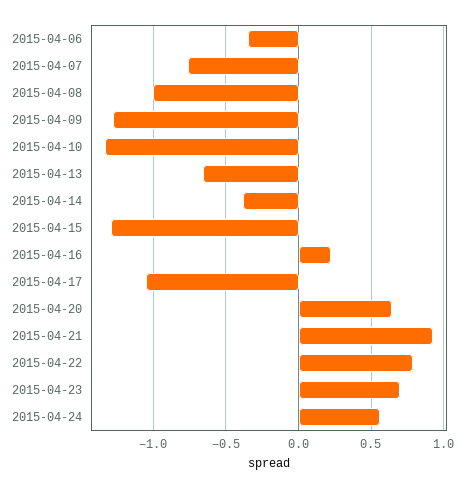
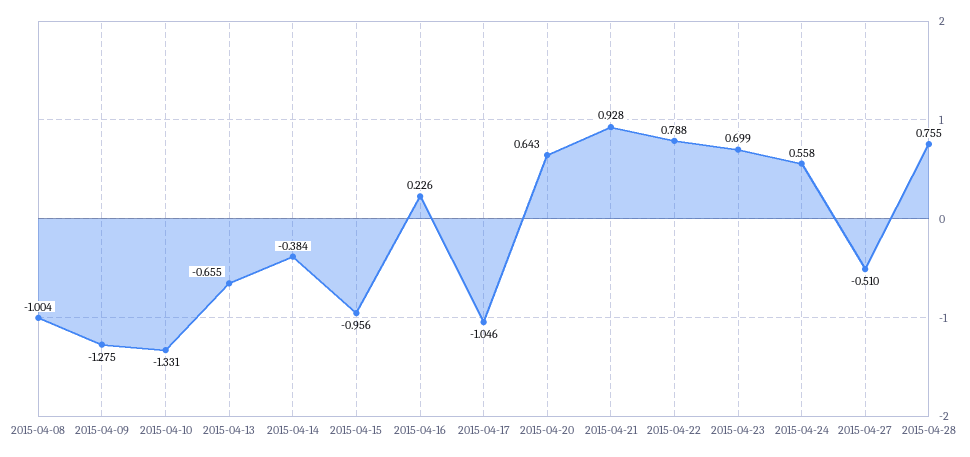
2015-04-06: -0.35 -> none
2015-04-07: -0.75 -> none
2015-04-15: -1.3 -> -0.956
2015-04-27: none -> -0.51
2015-04-28: none -> 0.755

